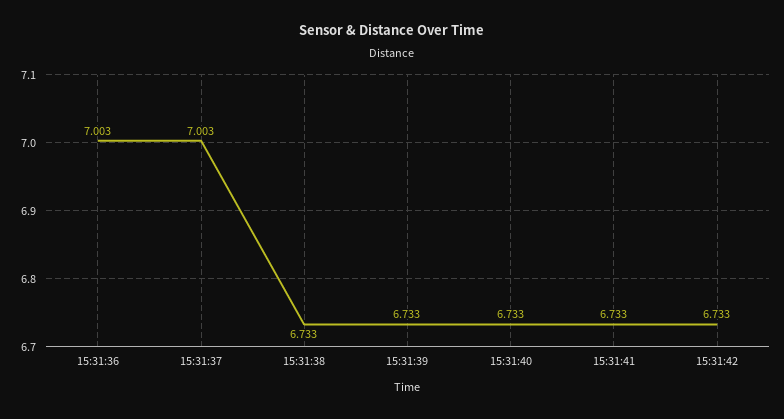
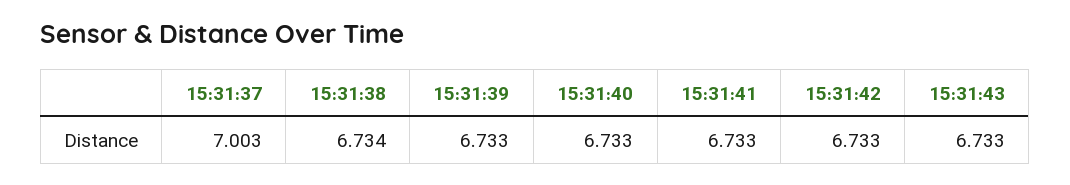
15:31:36: 7.003 -> none
15:31:38: 6.733 -> 6.734
15:31:43: none -> 6.733

